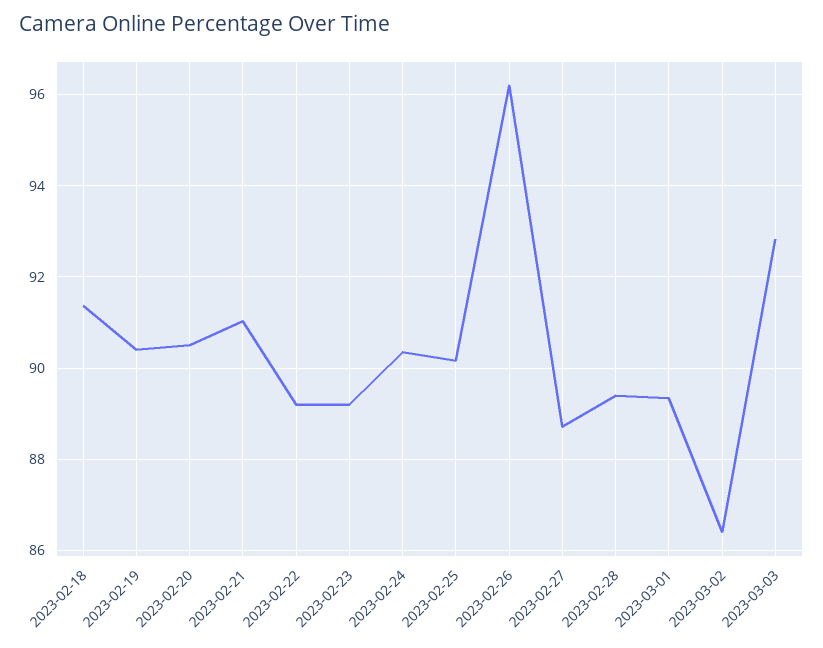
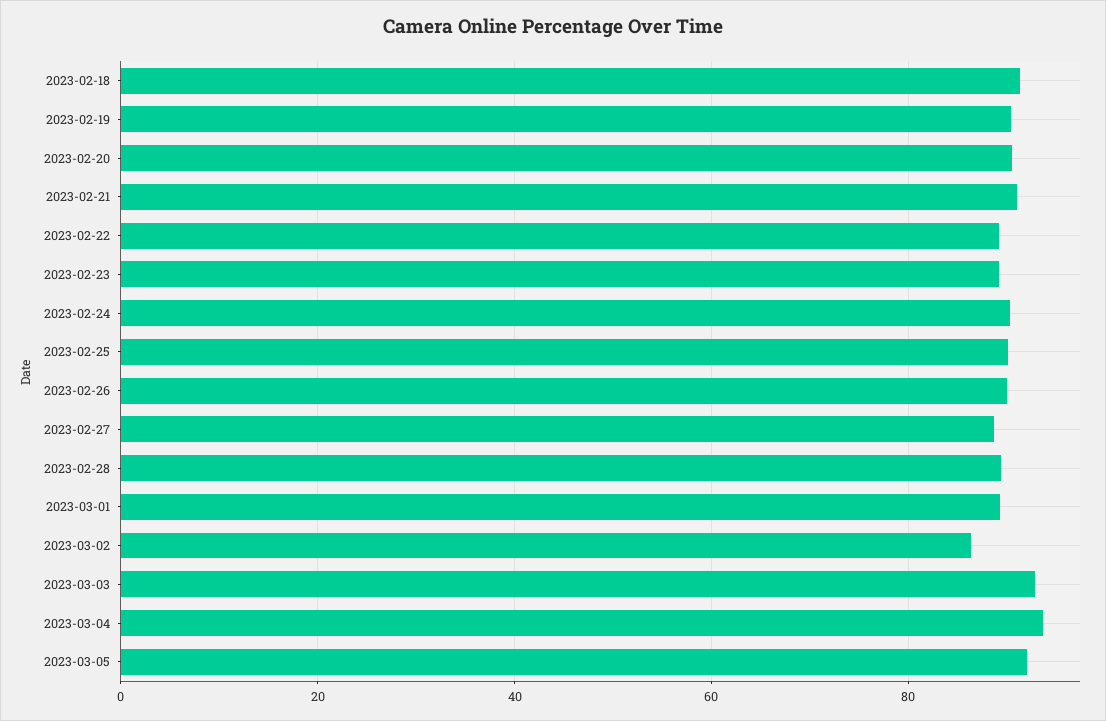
2023-02-26: 96.2 -> 90
2023-03-04: none -> 94
2023-03-05: none -> 92

